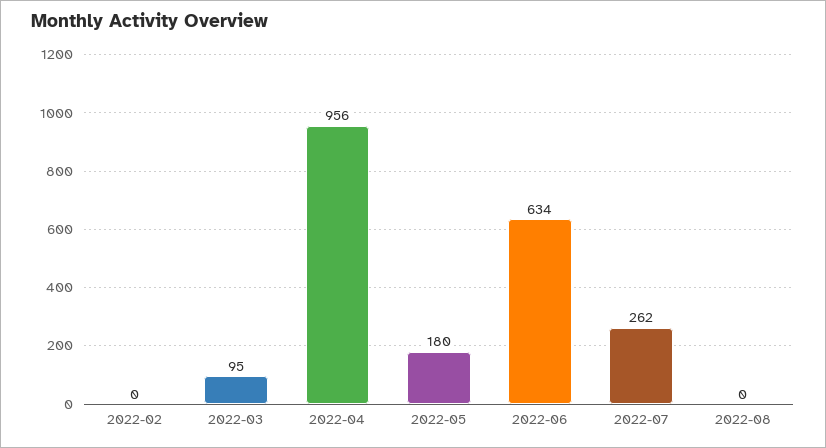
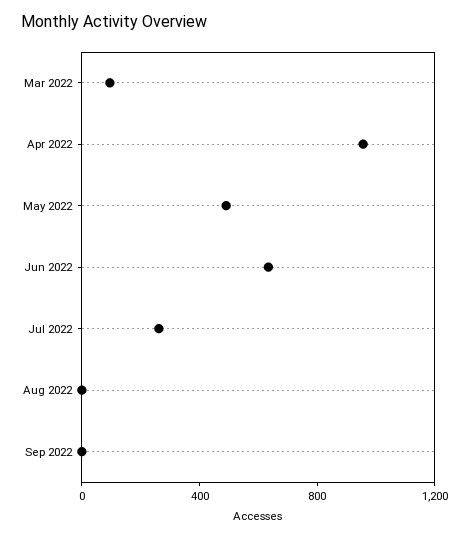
2022-02: 0 -> none
2022-05: 180 -> 500
Sep 2022: none -> 0

